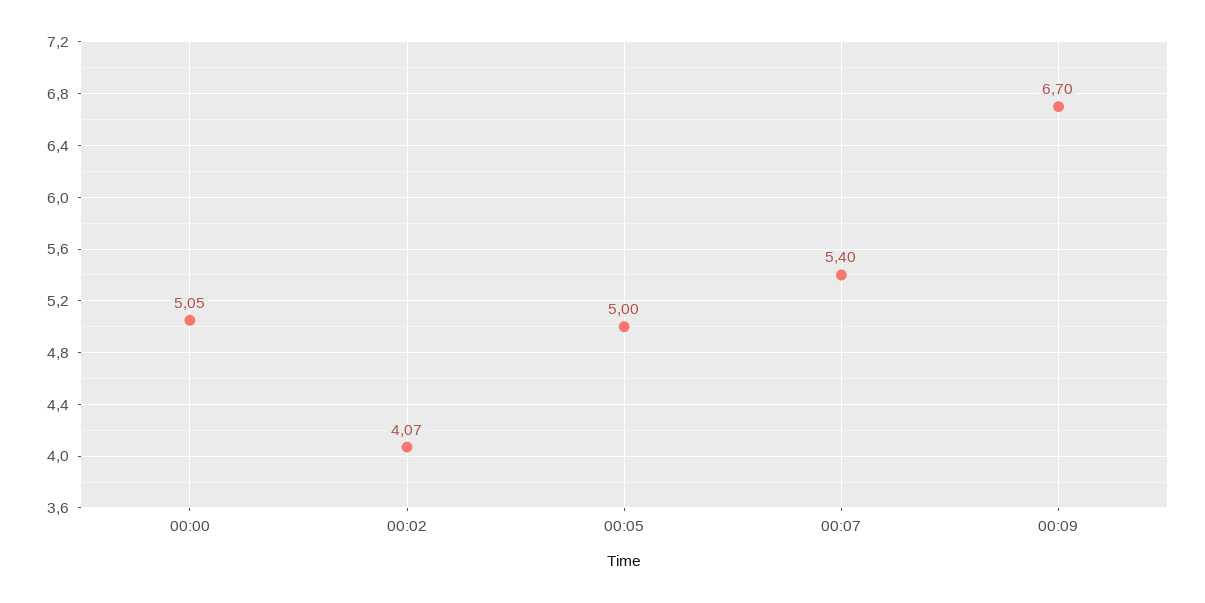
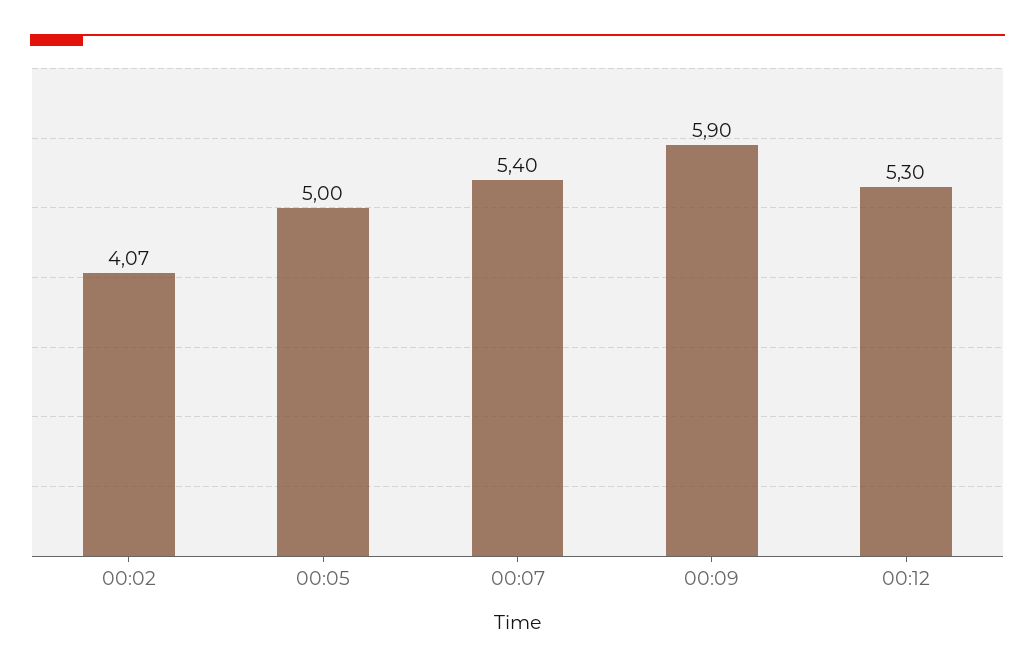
00:00: 5.05 -> none
00:09: 6.7 -> 5.9
00:12: none -> 5.3

